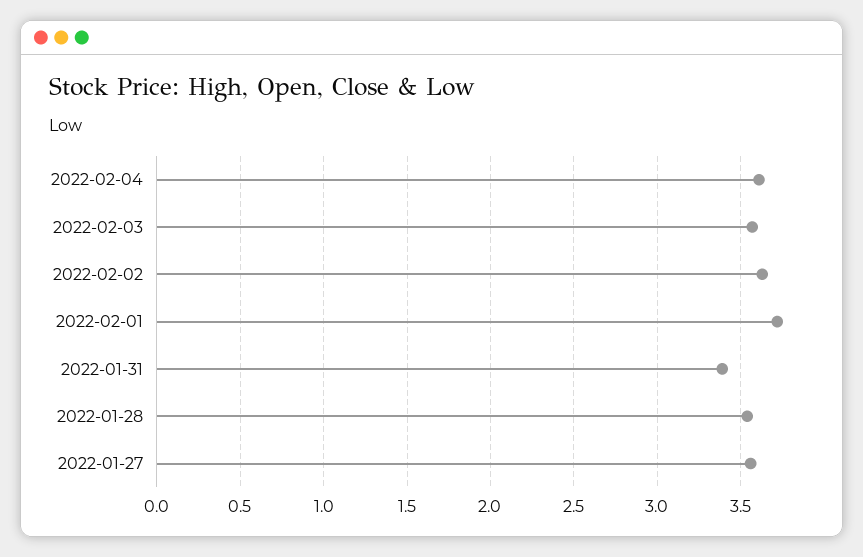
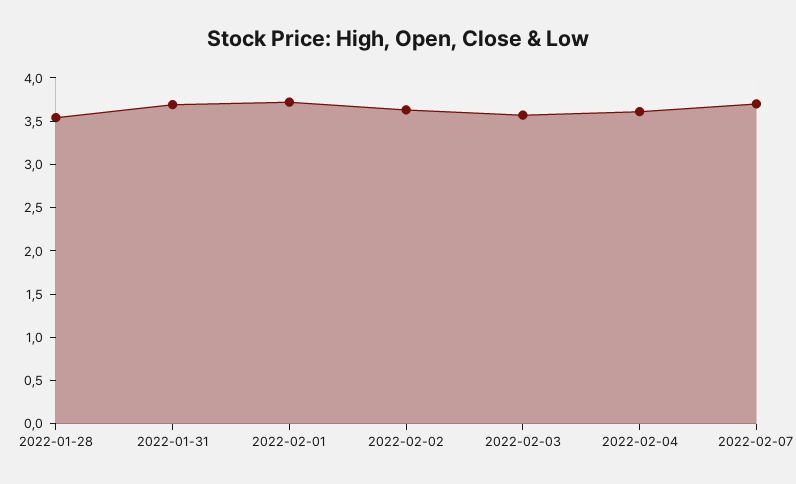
2022-01-31: 3.4 -> 3.7
2022-01-27: 3.55 -> none
2022-02-07: none -> 3.7

